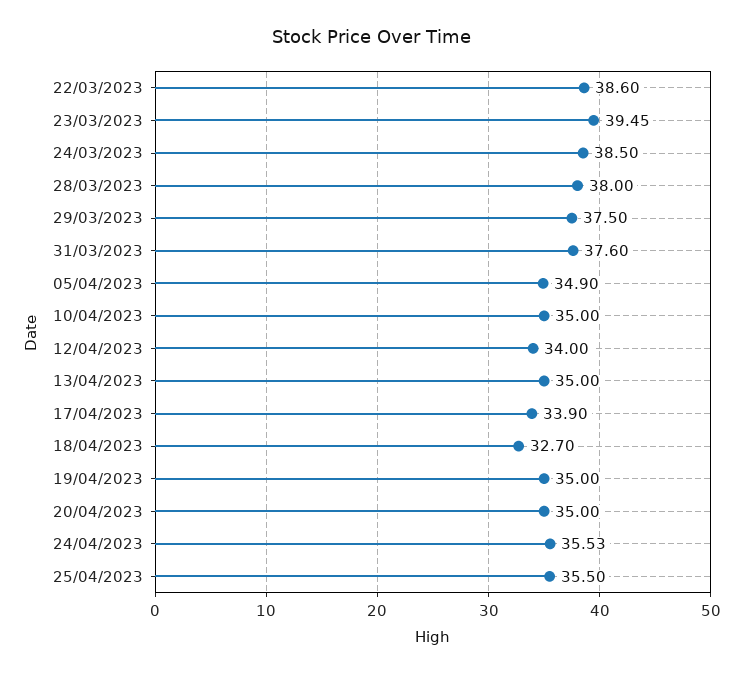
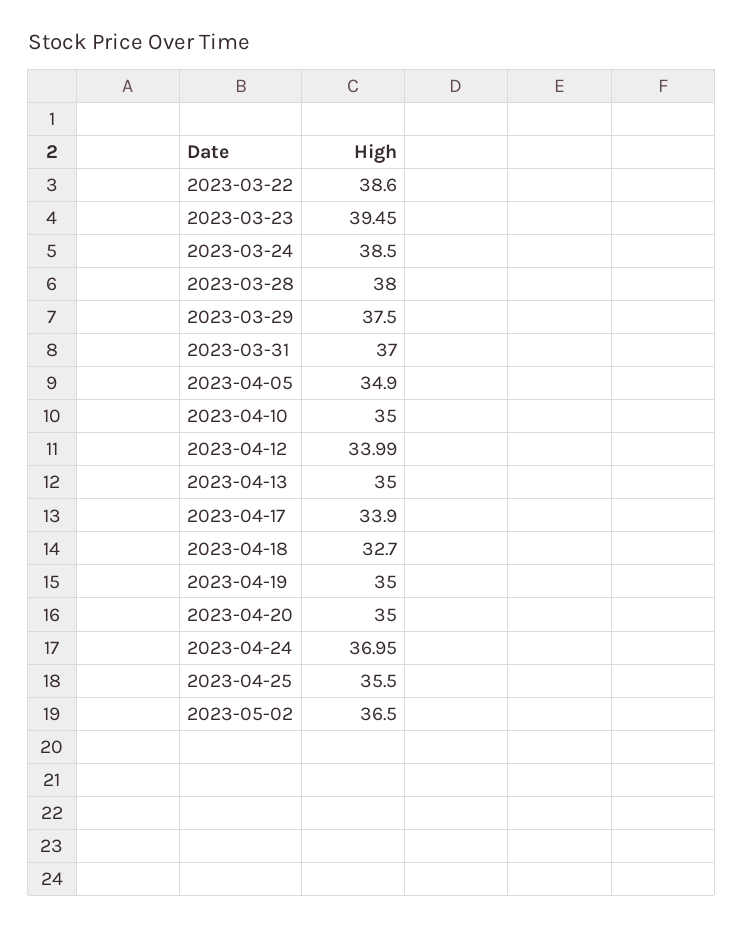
31/03/2023: 37.6 -> 37
12/04/2023: 34 -> 33.99
24/04/2023: 35.53 -> 36.95
2023-05-02: none -> 36.5

